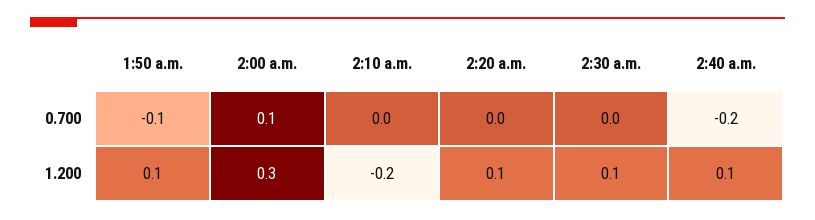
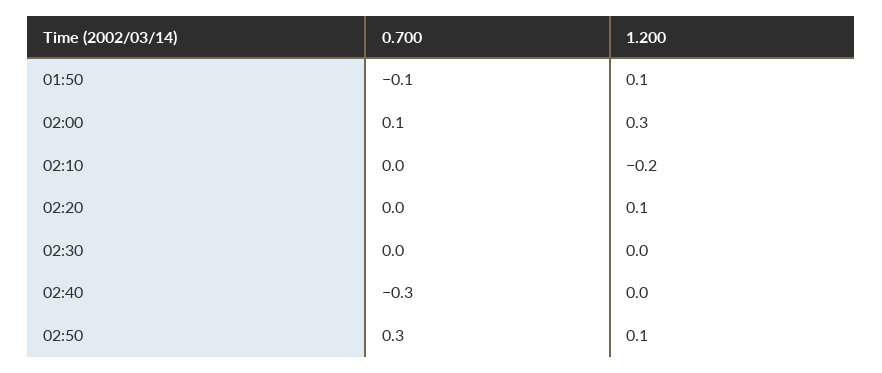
2:40 a.m., 0.700: -0.2 -> -0.3
2:30 a.m., 1.200: 0.1 -> 0
2:40 a.m., 1.200: 0.1 -> 0
02:50, 0.700: none -> 0.3
02:50, 1.200: none -> 0.1

